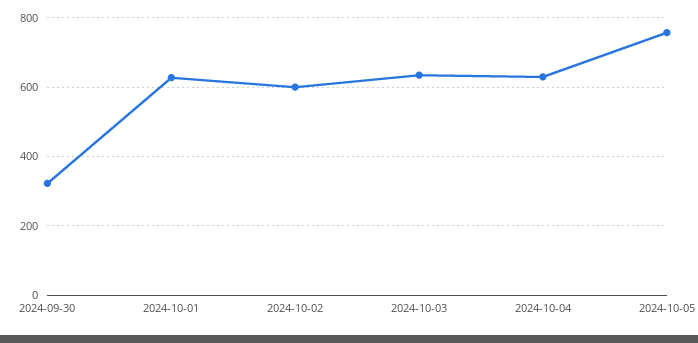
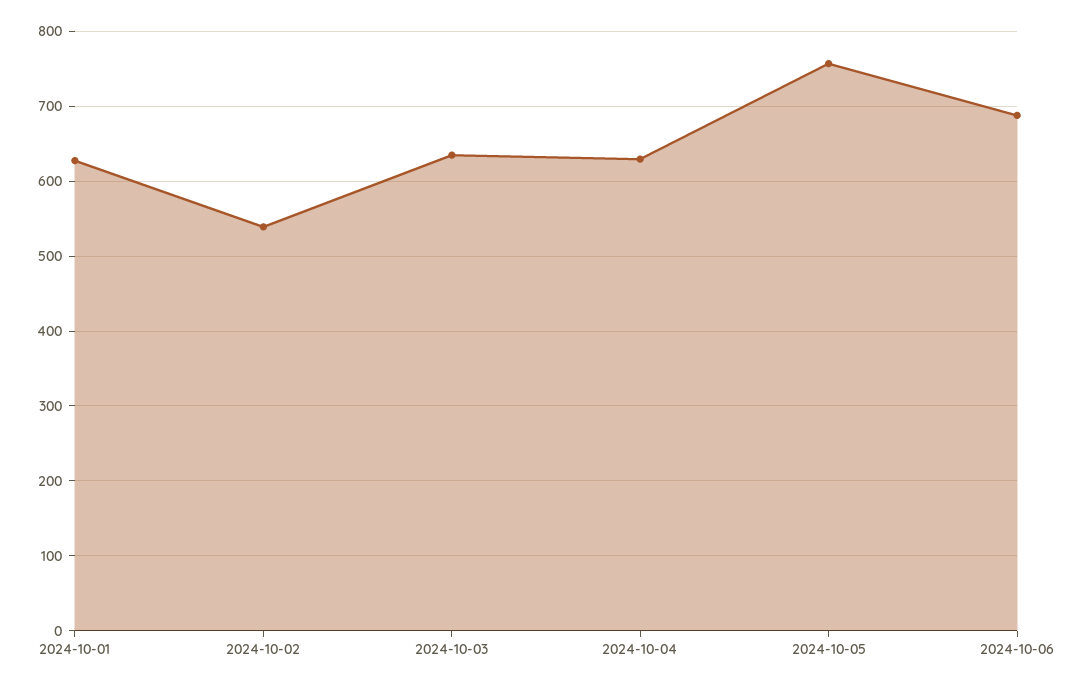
2024-09-30: 320 -> none
2024-10-02: 600 -> 540
2024-10-06: none -> 690

